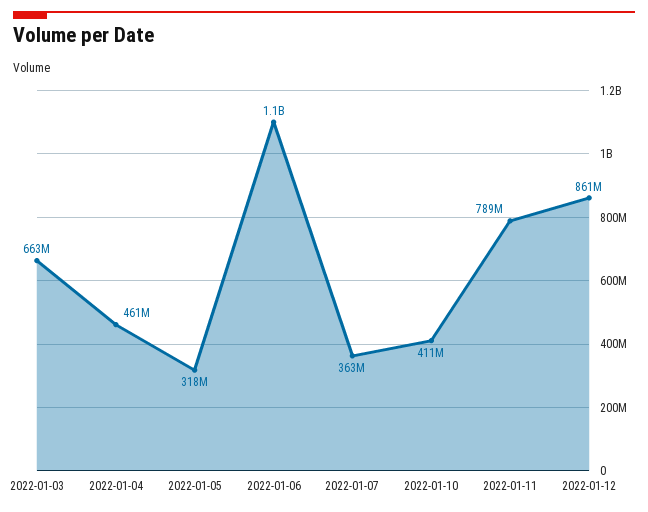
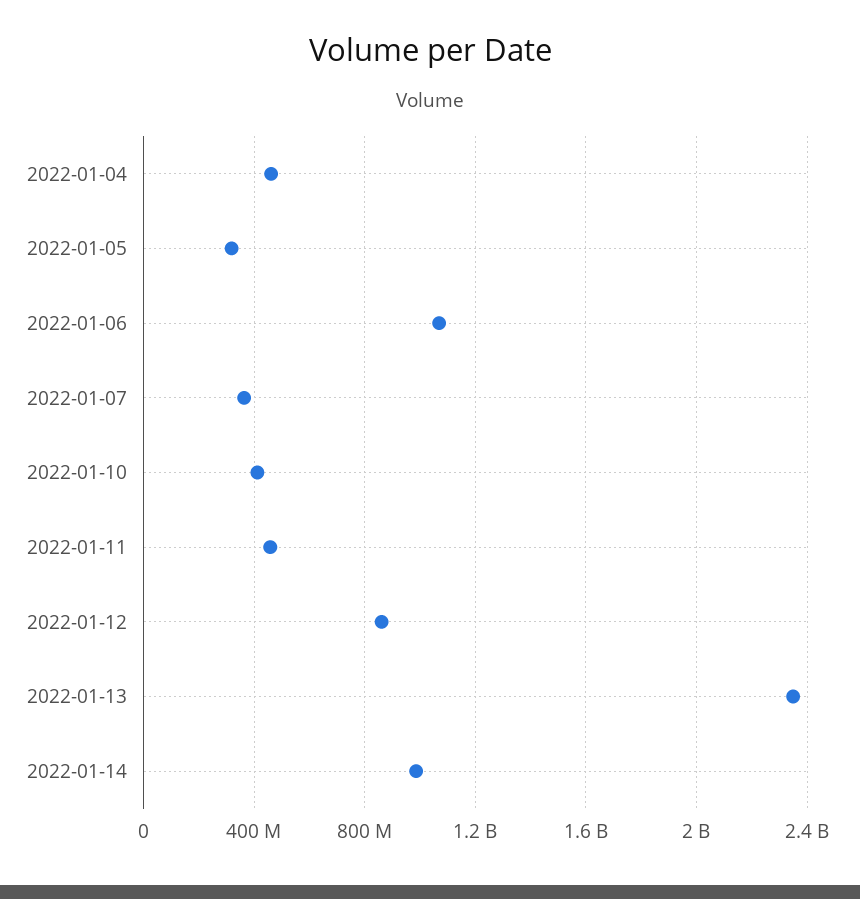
2022-01-03: 663000000 -> none
2022-01-11: 789000000 -> 450000000
2022-01-13: none -> 2350000000
2022-01-14: none -> 1000000000

